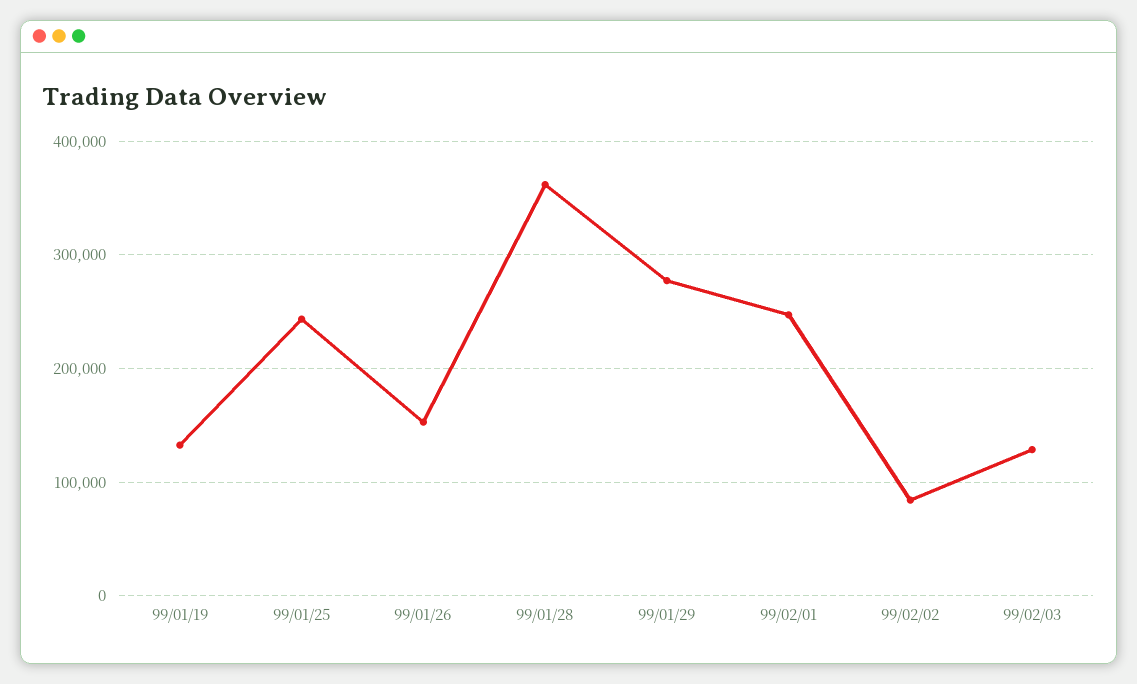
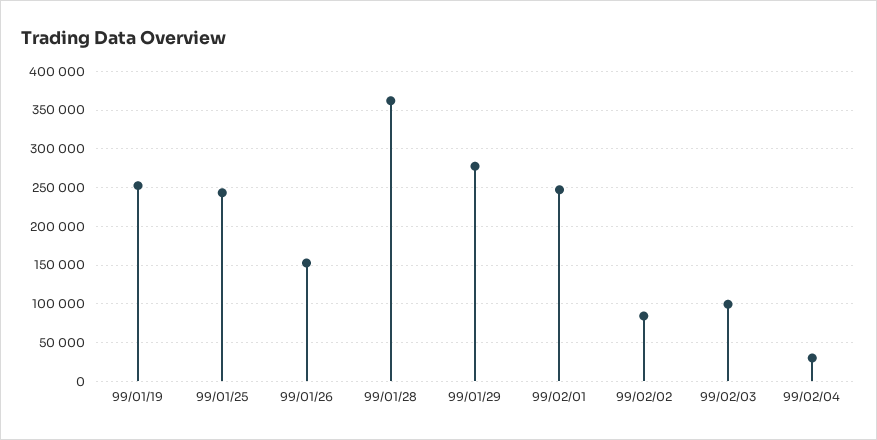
99/01/19: 130000 -> 250000
99/02/03: 130000 -> 100000
99/02/04: none -> 30000

